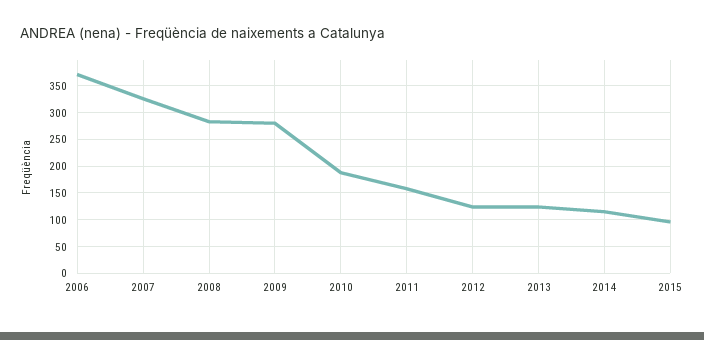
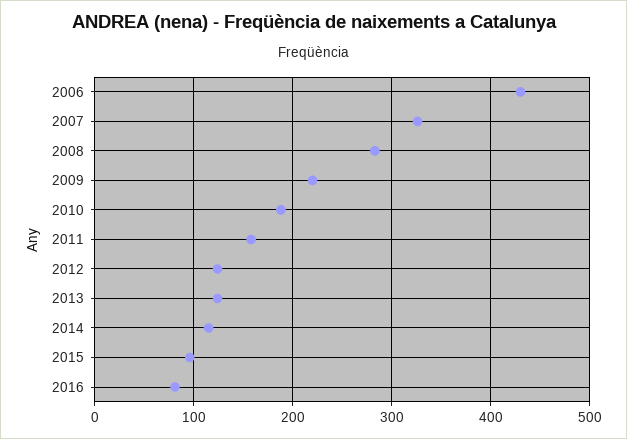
2006: 375 -> 430
2009: 275 -> 220
2016: none -> 80

